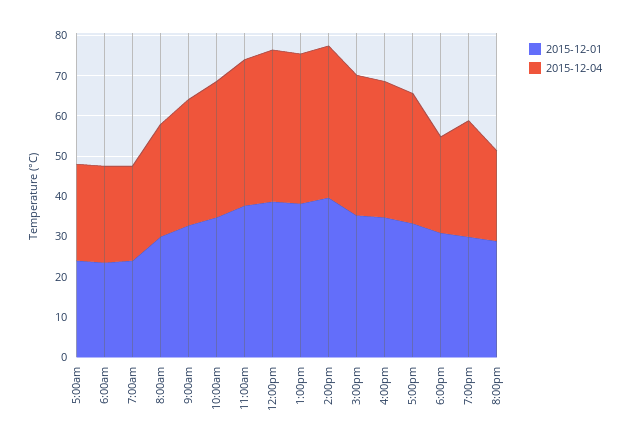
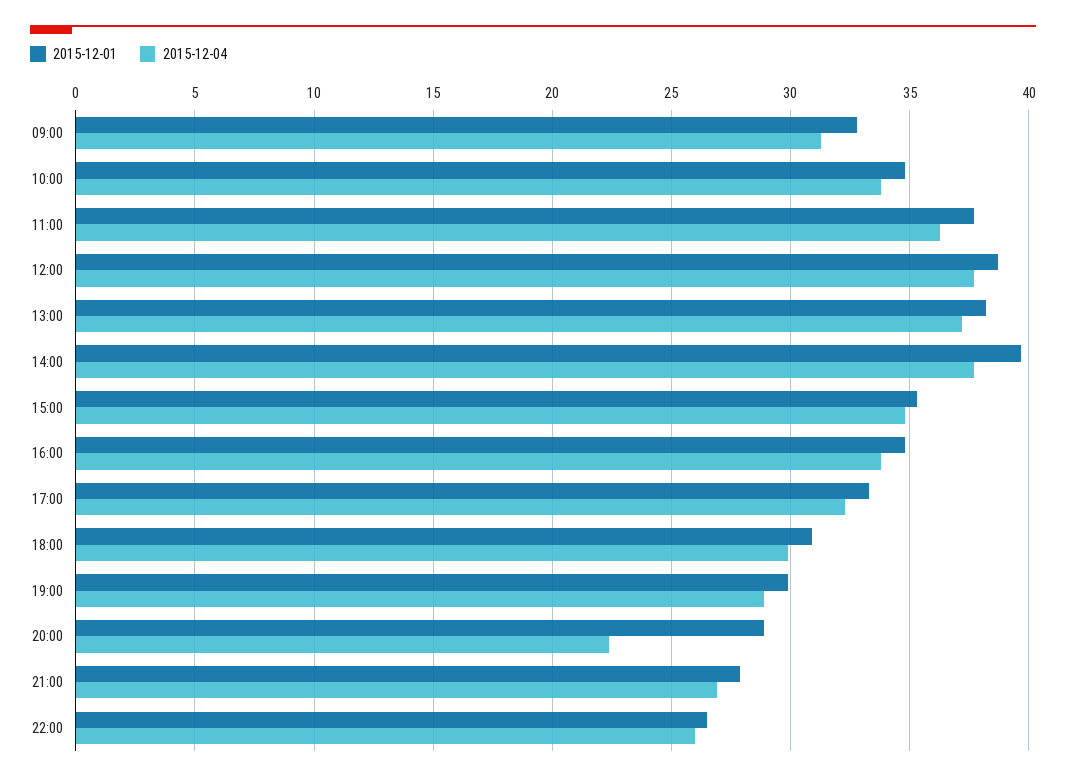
2015-12-01, 5:00am: 24 -> none
2015-12-04, 5:00am: 24 -> none
2015-12-01, 6:00am: 24 -> none
2015-12-04, 6:00am: 24 -> none
2015-12-01, 7:00am: 24 -> none
2015-12-04, 7:00am: 24 -> none
2015-12-01, 8:00am: 30 -> none
2015-12-04, 8:00am: 28 -> none
2015-12-04, 6:00pm: 24 -> 30
2015-12-01, 21:00: none -> 28
2015-12-04, 21:00: none -> 27
2015-12-01, 22:00: none -> 26.5
2015-12-04, 22:00: none -> 26

